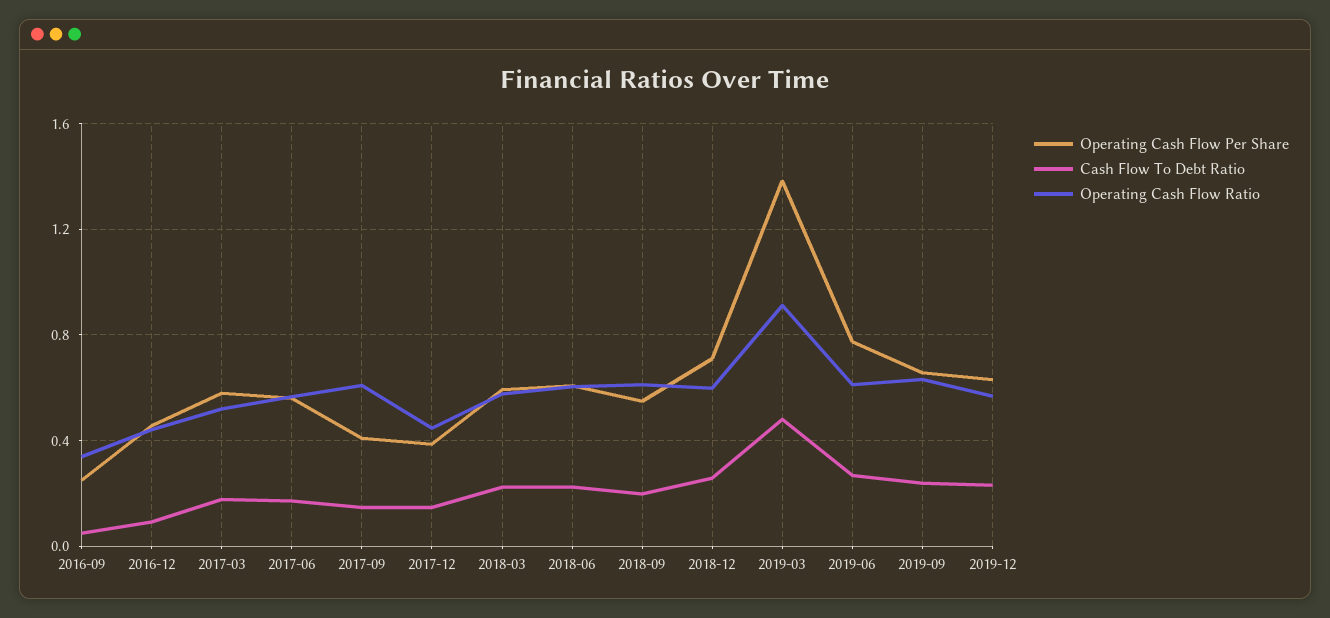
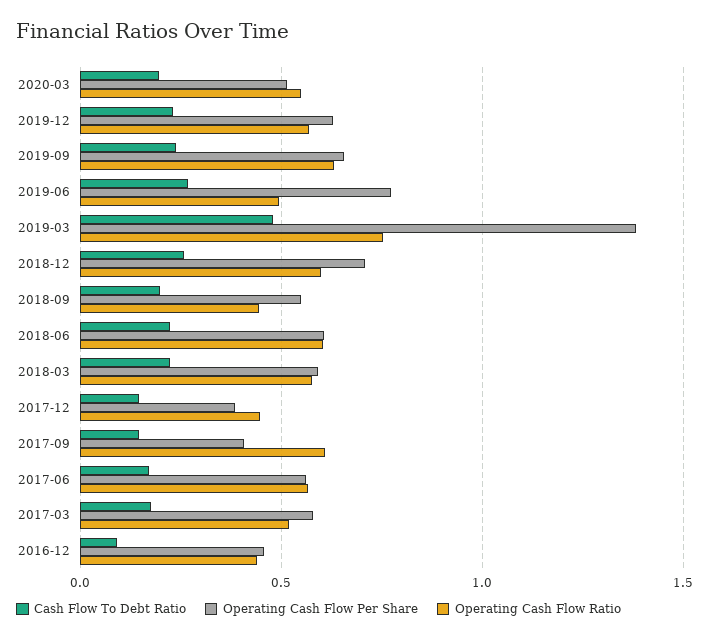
Operating Cash Flow Per Share, 2016-09: 0.25 -> none
Cash Flow To Debt Ratio, 2016-09: 0.05 -> none
Operating Cash Flow Ratio, 2016-09: 0.35 -> none
Operating Cash Flow Ratio, 2018-09: 0.6 -> 0.45
Operating Cash Flow Ratio, 2019-03: 0.9 -> 0.75
Operating Cash Flow Ratio, 2019-06: 0.6 -> 0.5
Cash Flow To Debt Ratio, 2020-03: none -> 0.2
Operating Cash Flow Per Share, 2020-03: none -> 0.5
Operating Cash Flow Ratio, 2020-03: none -> 0.55

